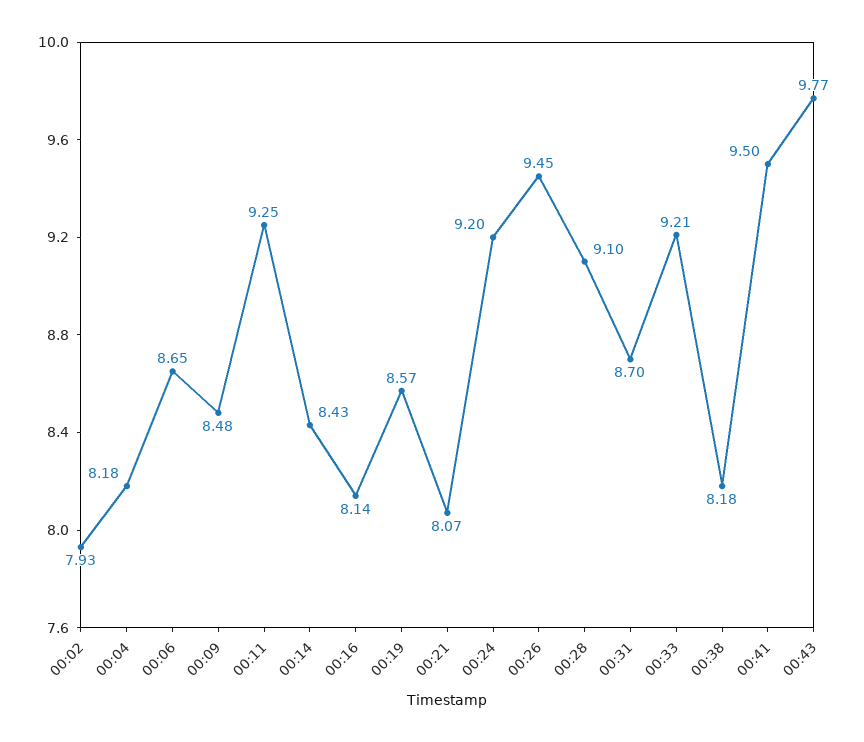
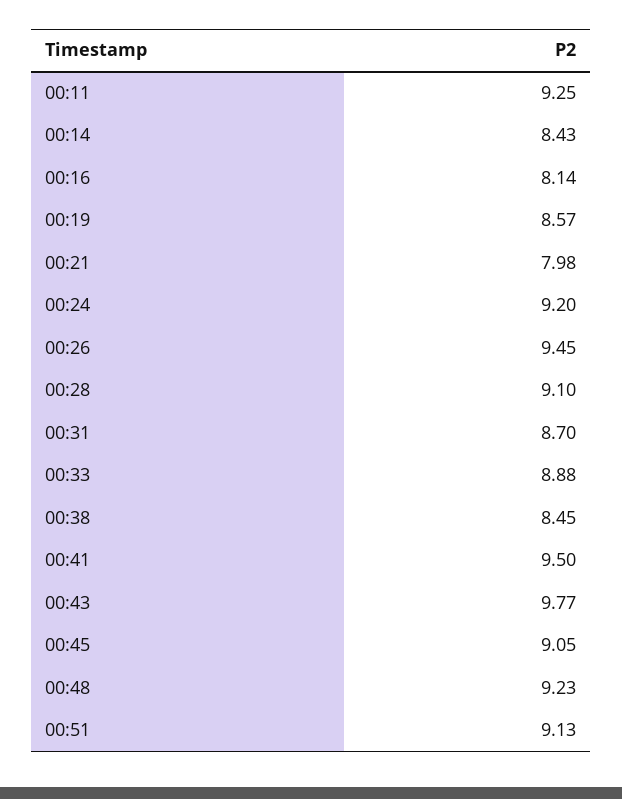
00:02: 7.93 -> none
00:04: 8.18 -> none
00:06: 8.65 -> none
00:09: 8.48 -> none
00:21: 8.07 -> 7.98
00:33: 9.21 -> 8.88
00:38: 8.18 -> 8.45
00:45: none -> 9.05
00:48: none -> 9.23
00:51: none -> 9.13

